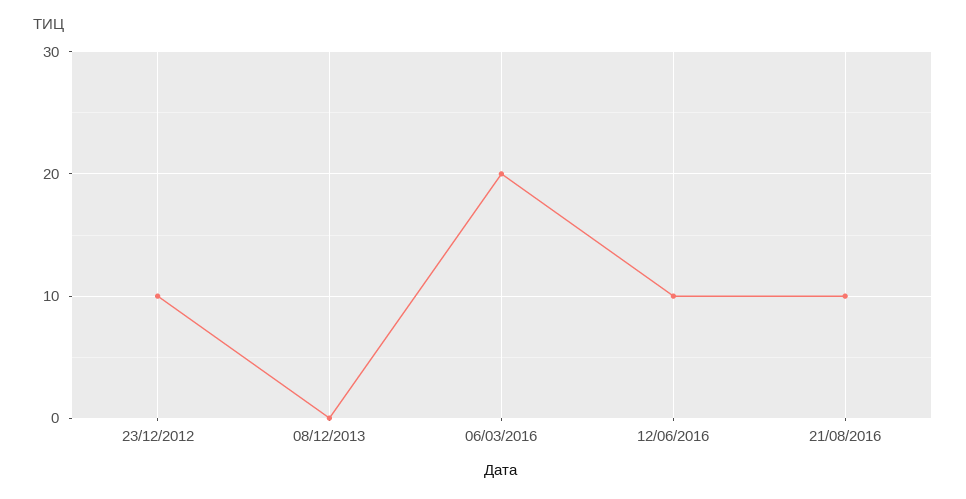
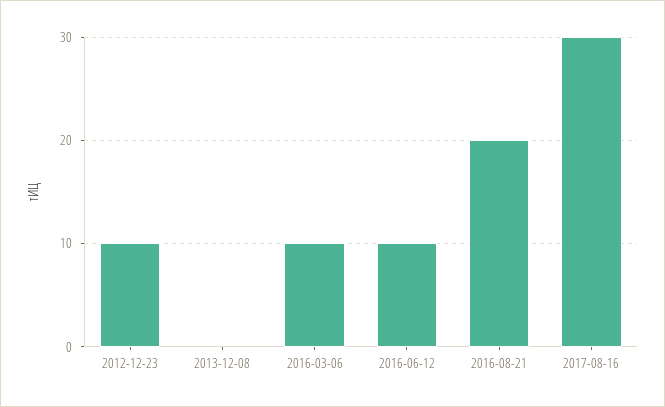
06/03/2016: 20 -> 10
21/08/2016: 10 -> 20
2017-08-16: none -> 30

